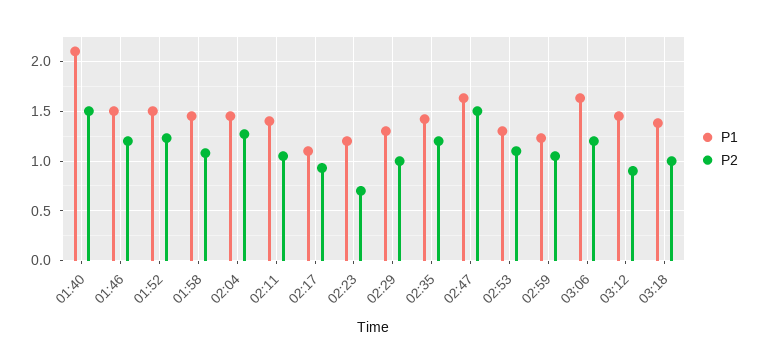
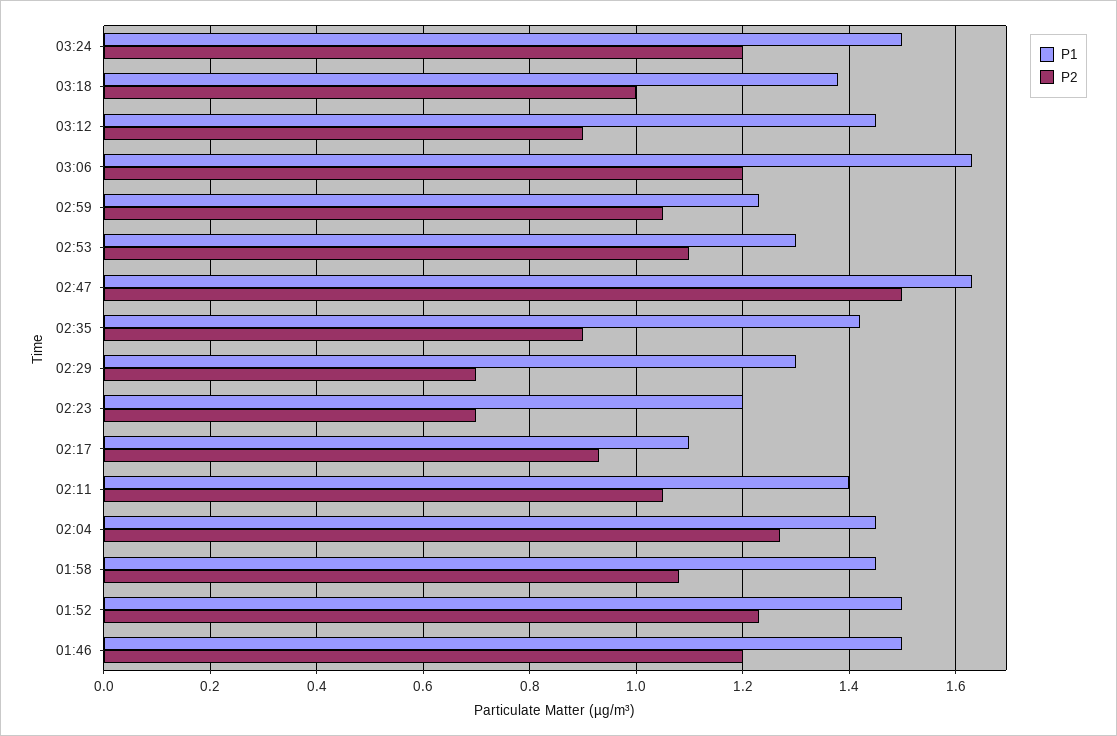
P1, 01:40: 2.1 -> none
P2, 01:40: 1.5 -> none
P2, 02:29: 1 -> 0.7
P2, 02:35: 1.2 -> 0.9
P1, 03:24: none -> 1.5
P2, 03:24: none -> 1.2

